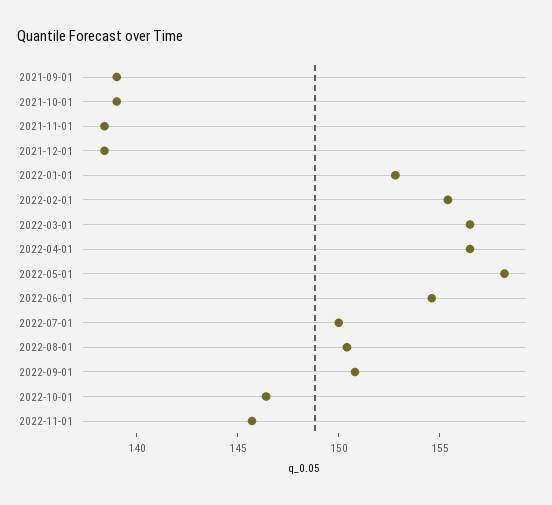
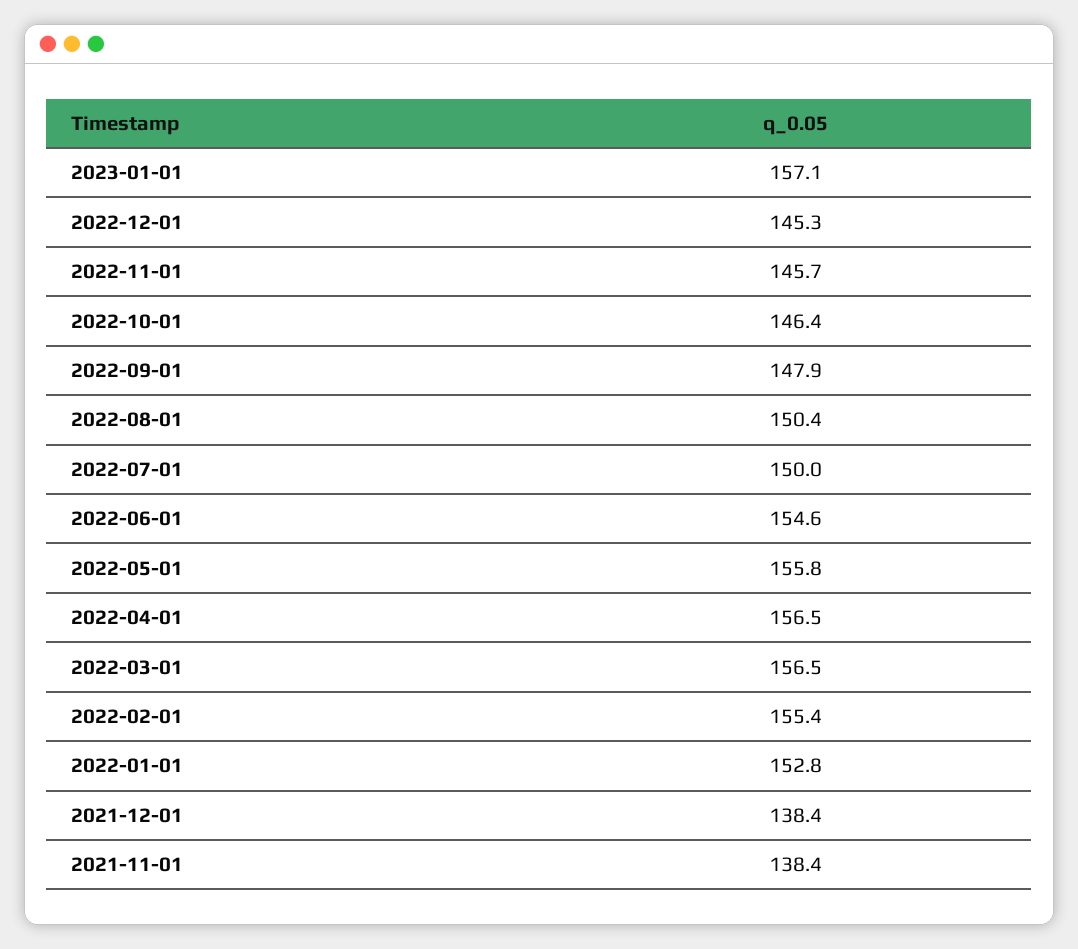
2021-09-01: 139 -> none
2021-10-01: 139 -> none
2022-05-01: 158 -> 155.8
2022-09-01: 151 -> 147.9
2023-01-01: none -> 157.1
2022-12-01: none -> 145.3

